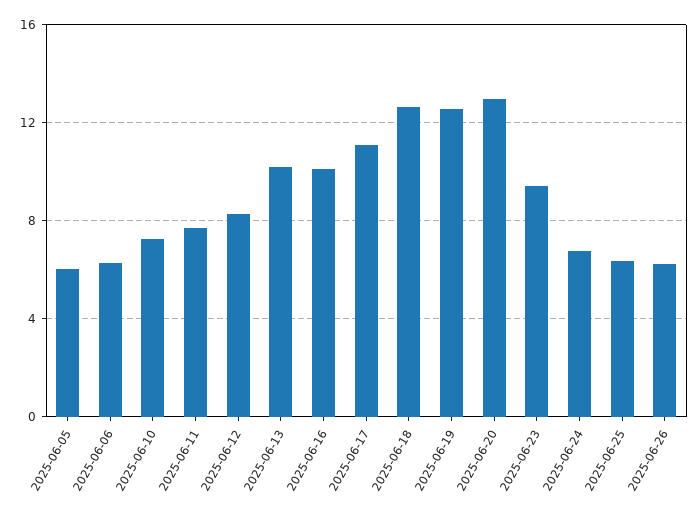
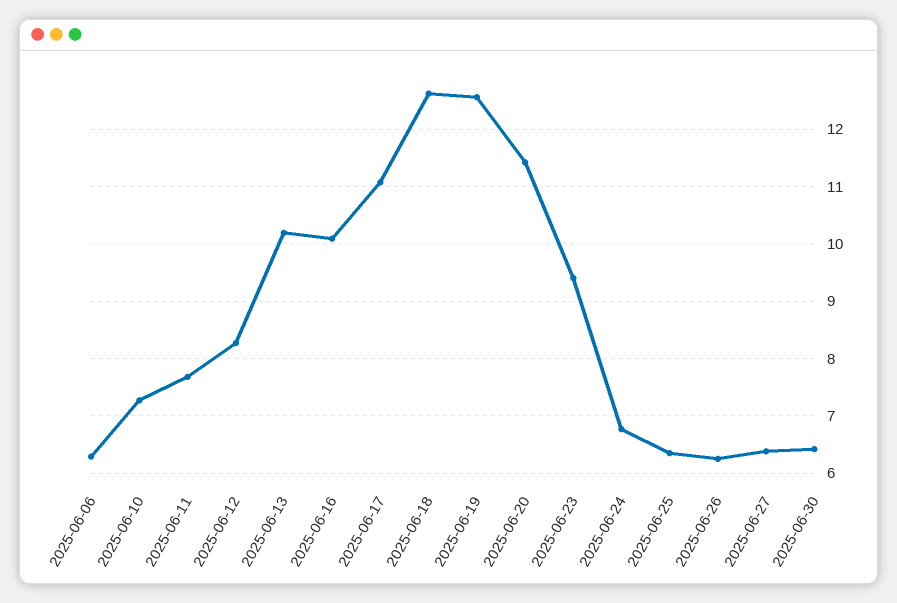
2025-06-05: 6 -> none
2025-06-20: 13 -> 11.4
2025-06-27: none -> 6.4
2025-06-30: none -> 6.4

